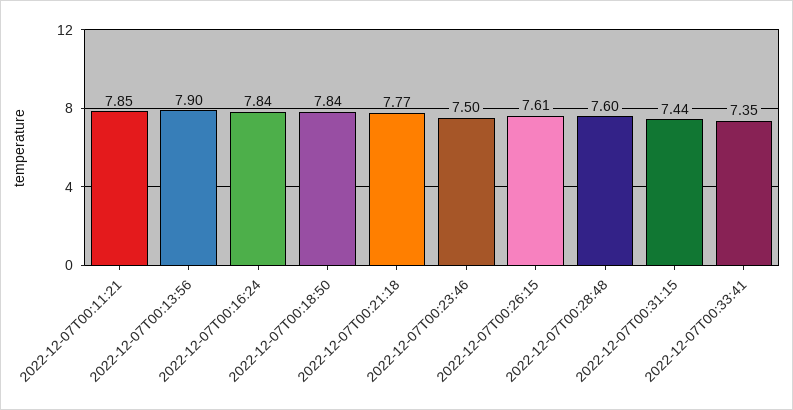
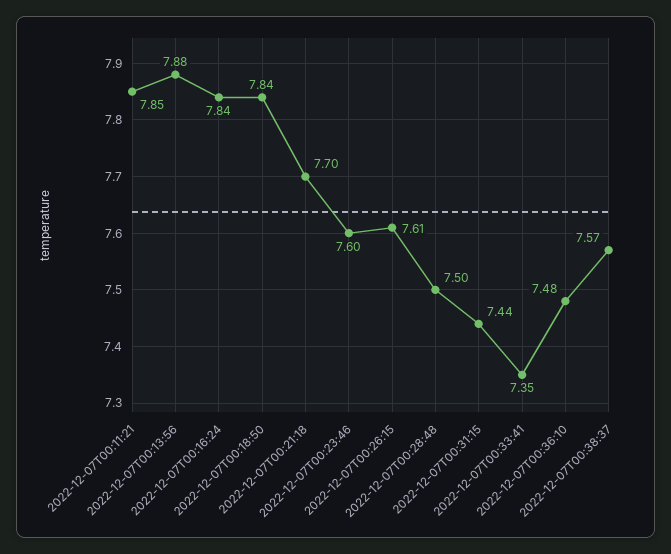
2022-12-07T00:13:56: 7.9 -> 7.88
2022-12-07T00:21:18: 7.77 -> 7.7
2022-12-07T00:23:46: 7.5 -> 7.6
2022-12-07T00:28:48: 7.6 -> 7.5
2022-12-07T00:36:10: none -> 7.48
2022-12-07T00:38:37: none -> 7.57

